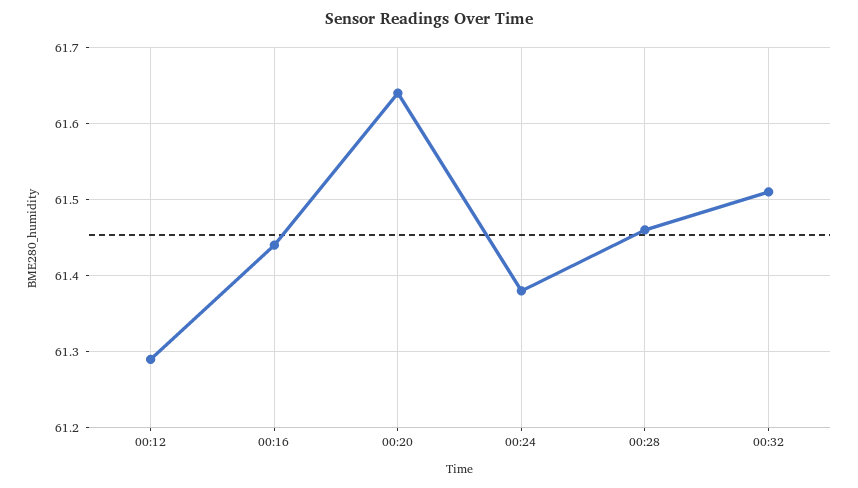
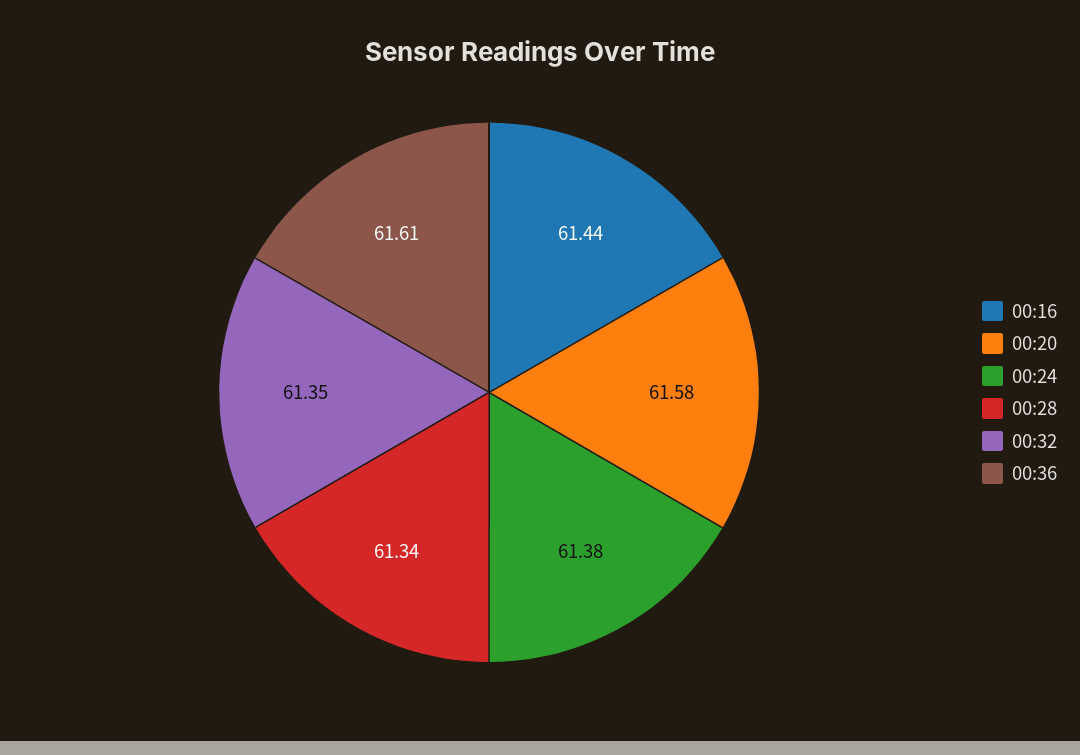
00:12: 61.29 -> none
00:20: 61.64 -> 61.58
00:28: 61.46 -> 61.34
00:32: 61.51 -> 61.35
00:36: none -> 61.61

